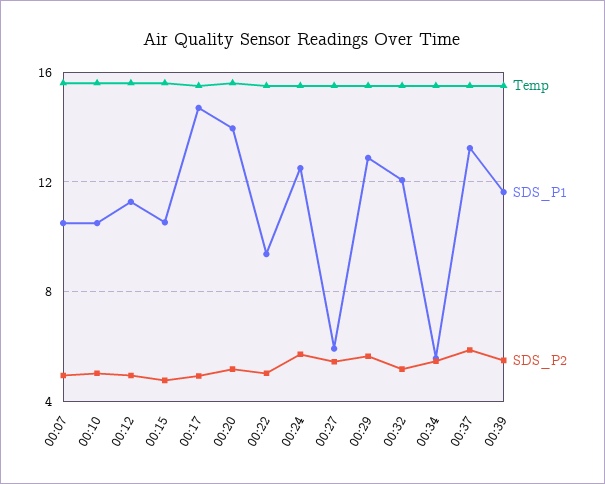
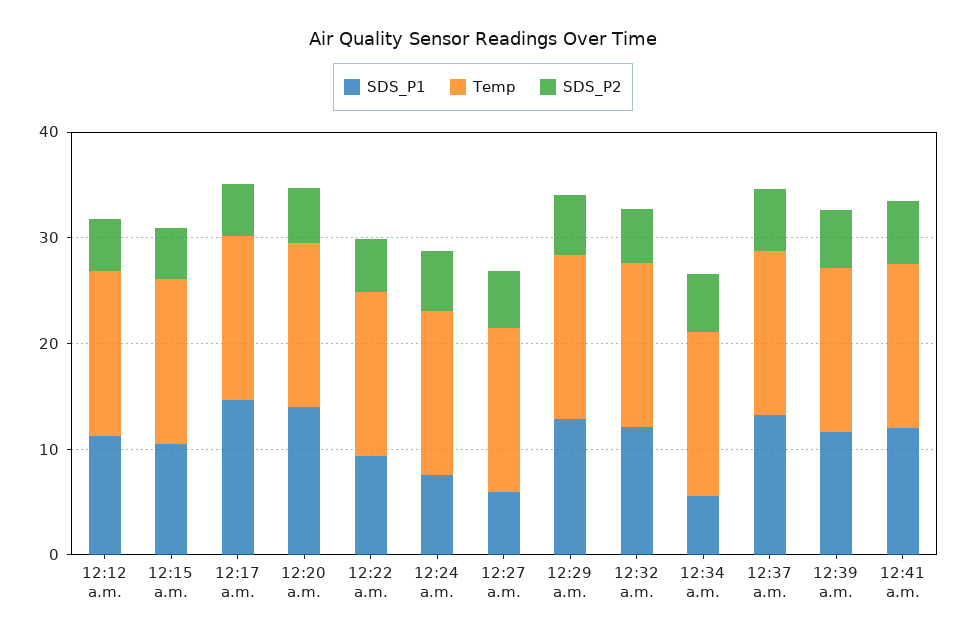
Temp, 00:07: 15.5 -> none
SDS_P1, 00:07: 10.5 -> none
SDS_P2, 00:07: 5 -> none
Temp, 00:10: 15.5 -> none
SDS_P1, 00:10: 10.5 -> none
SDS_P2, 00:10: 5 -> none
SDS_P1, 00:24: 12.5 -> 8
SDS_P1, 12:41 a.m.: none -> 12
Temp, 12:41 a.m.: none -> 16
SDS_P2, 12:41 a.m.: none -> 6

